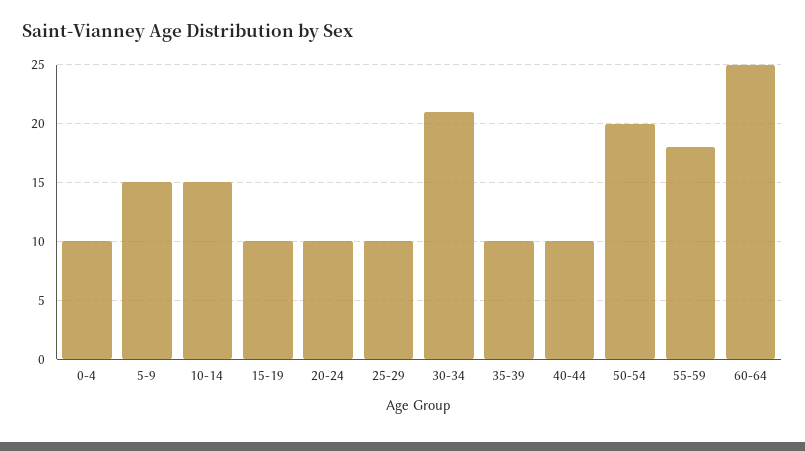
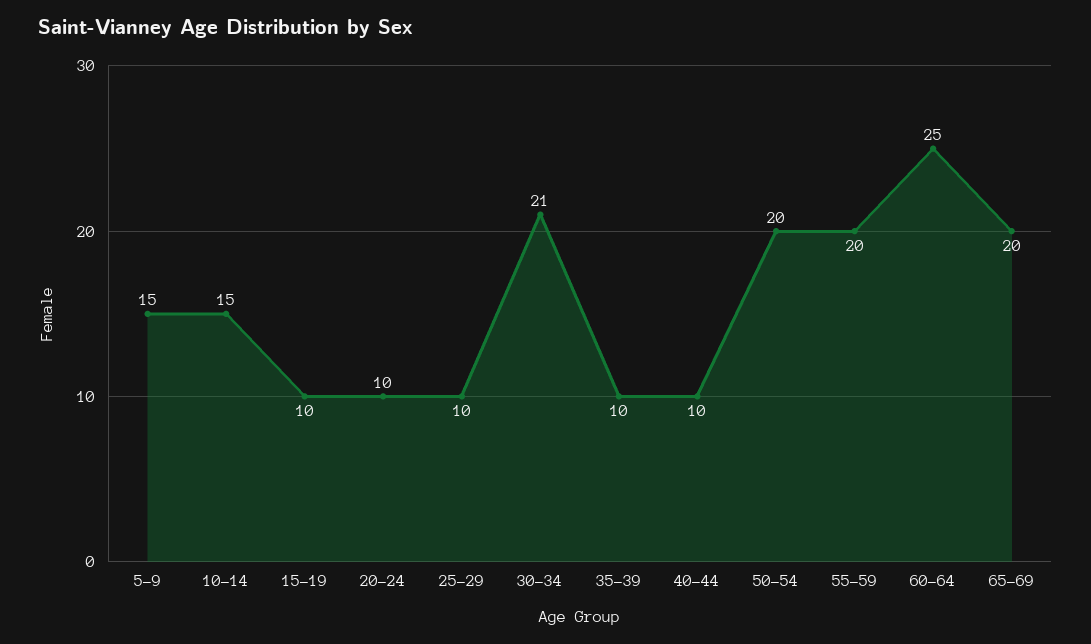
0-4: 10 -> none
55-59: 18 -> 20
65-69: none -> 20

